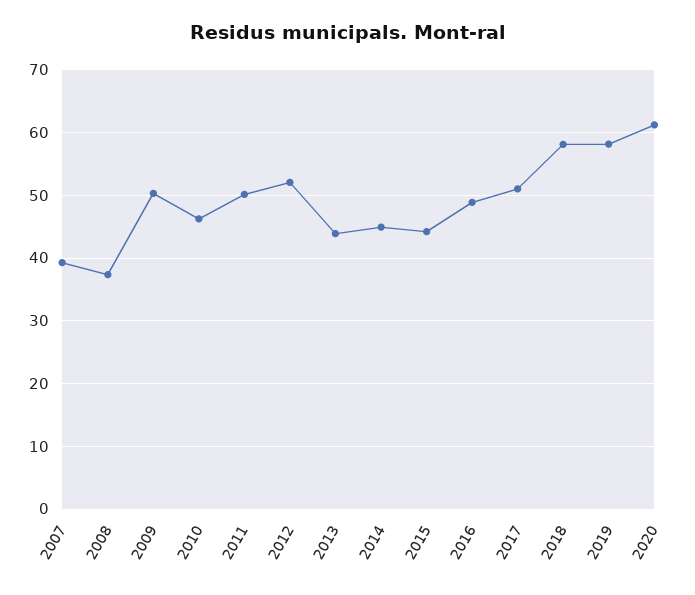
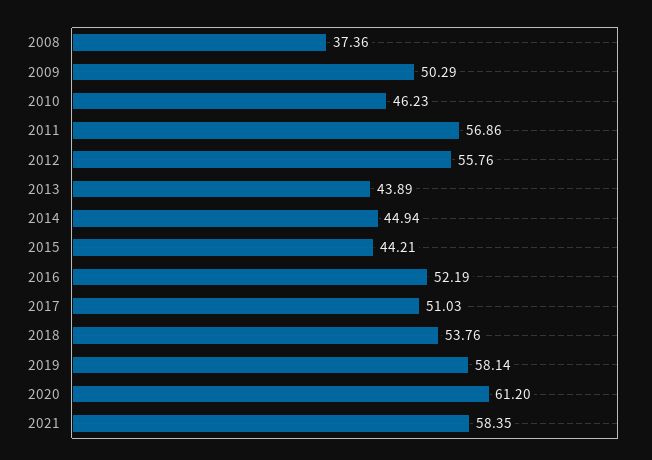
2007: 39 -> none
2011: 50 -> 56.86
2012: 52 -> 55.76
2016: 49 -> 52.19
2018: 58 -> 53.76
2021: none -> 58.35

